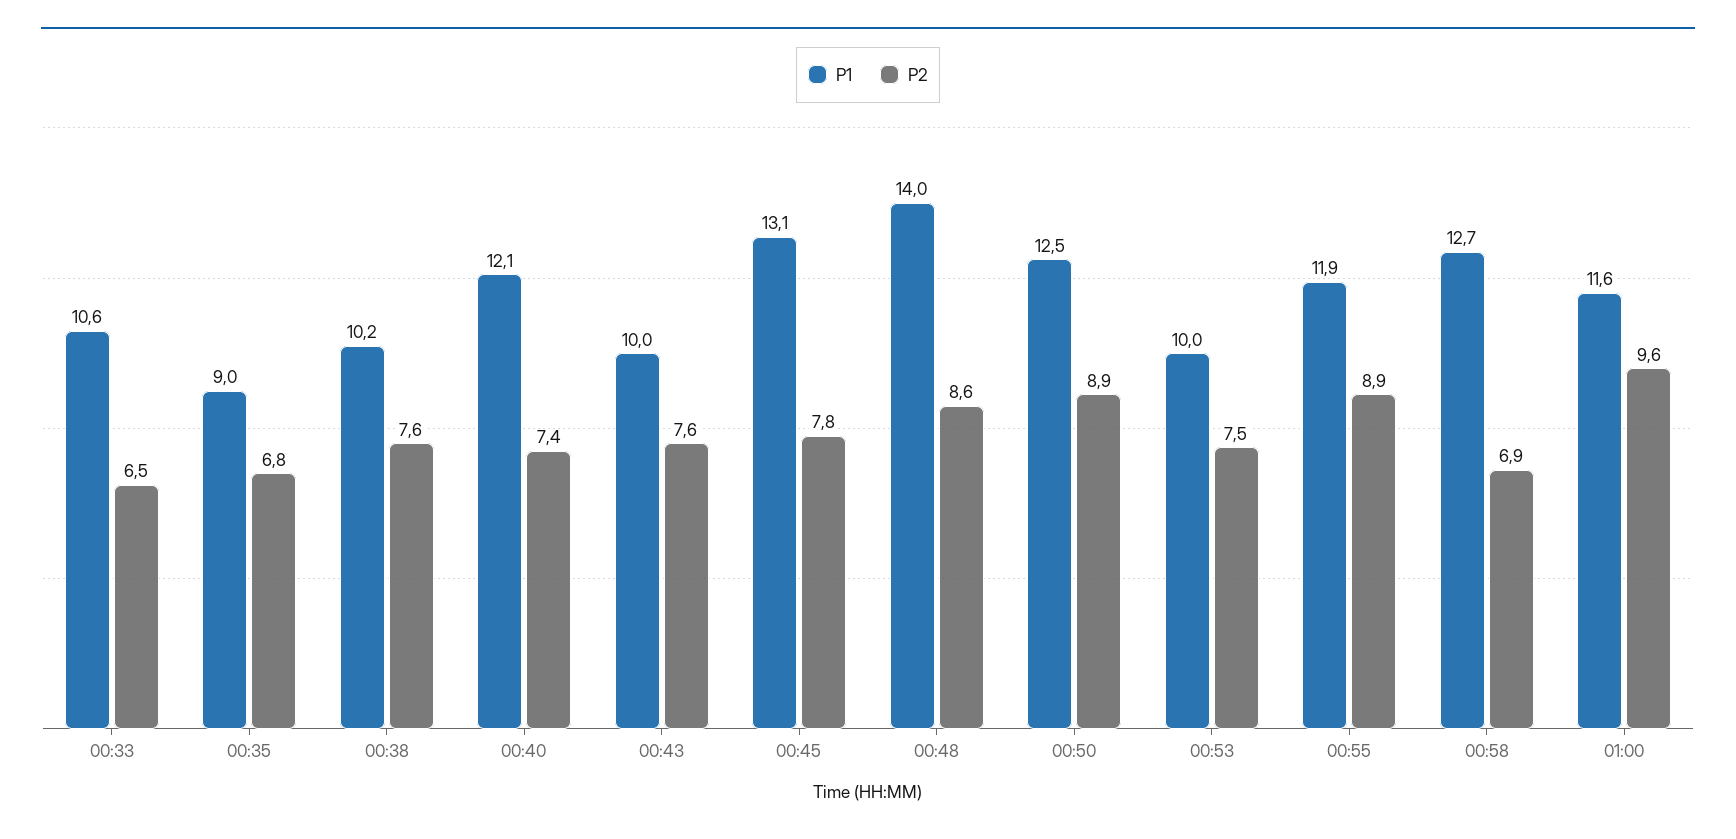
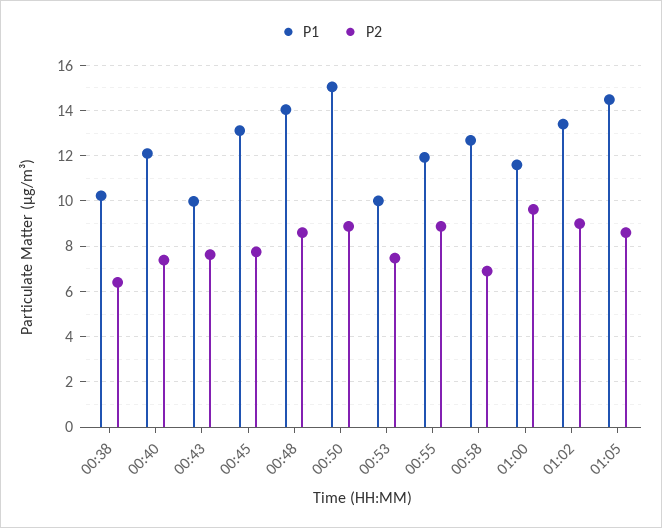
P1, 00:33: 10.6 -> none
P2, 00:33: 6.5 -> none
P1, 00:35: 9 -> none
P2, 00:35: 6.8 -> none
P2, 00:38: 7.6 -> 6.5
P1, 00:50: 12.5 -> 15
P1, 01:02: none -> 13.5
P2, 01:02: none -> 9
P1, 01:05: none -> 14.5
P2, 01:05: none -> 8.5

